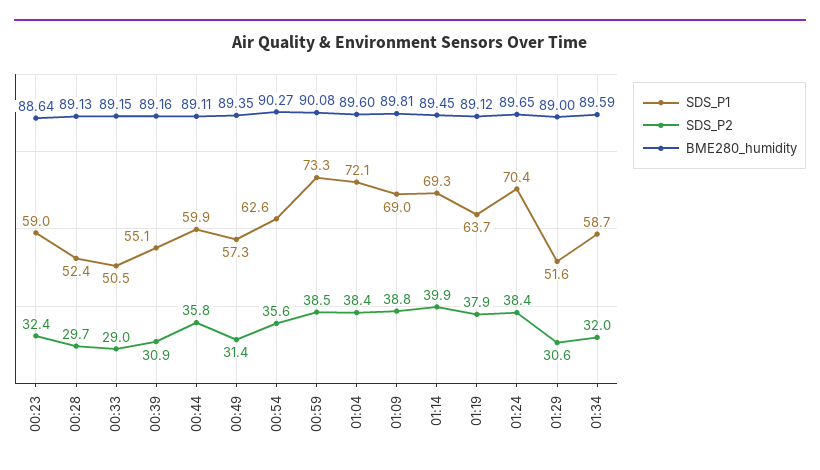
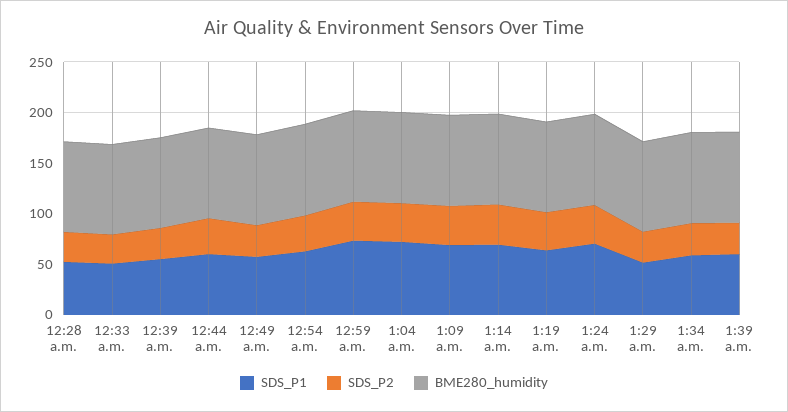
SDS_P1, 00:23: 59 -> none
SDS_P2, 00:23: 32.4 -> none
BME280_humidity, 00:23: 88.64 -> none
SDS_P1, 1:39 a.m.: none -> 60
SDS_P2, 1:39 a.m.: none -> 30
BME280_humidity, 1:39 a.m.: none -> 90

